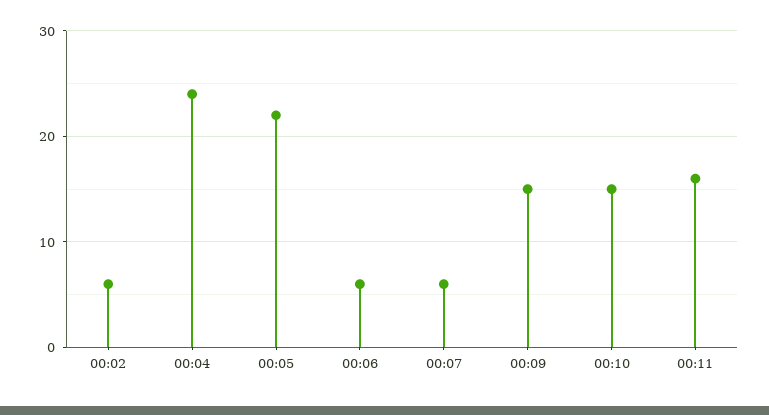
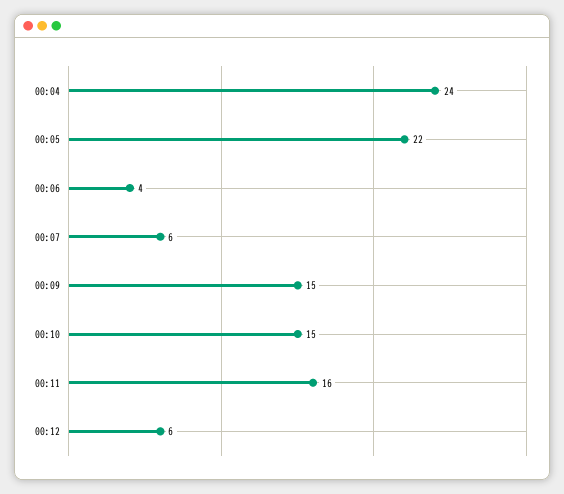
00:02: 6 -> none
00:06: 6 -> 4
00:12: none -> 6

